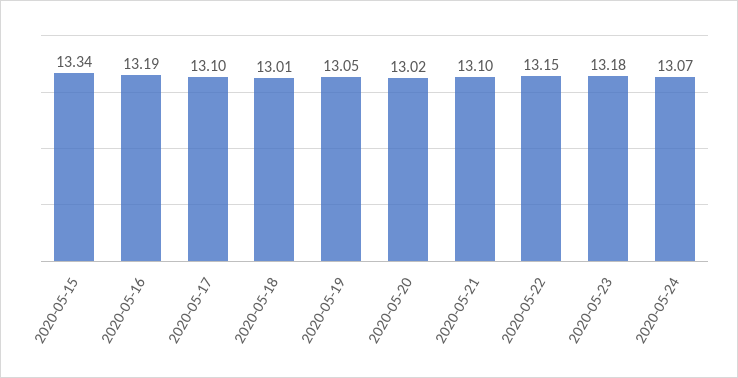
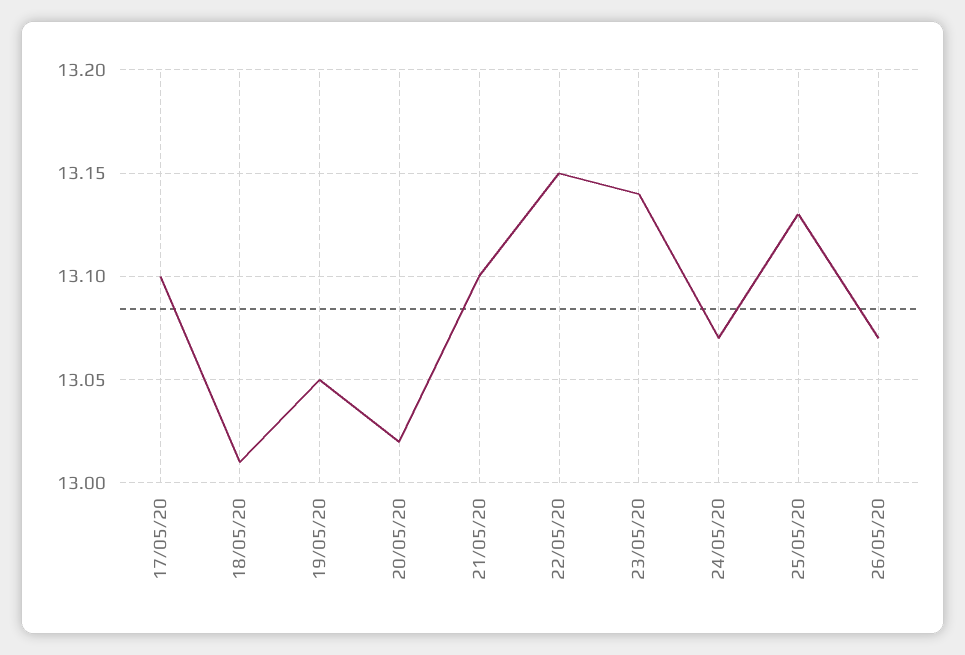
2020-05-15: 13.34 -> none
2020-05-16: 13.19 -> none
2020-05-23: 13.18 -> 13.14
25/05/20: none -> 13.13
26/05/20: none -> 13.07

